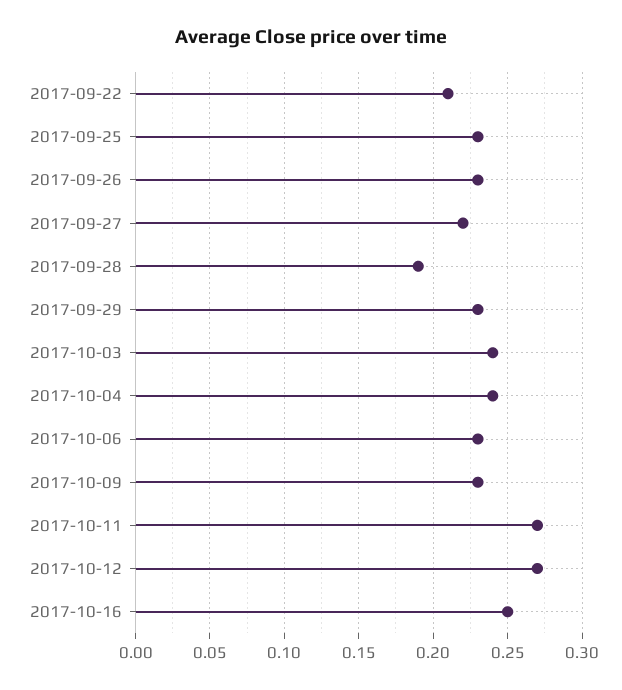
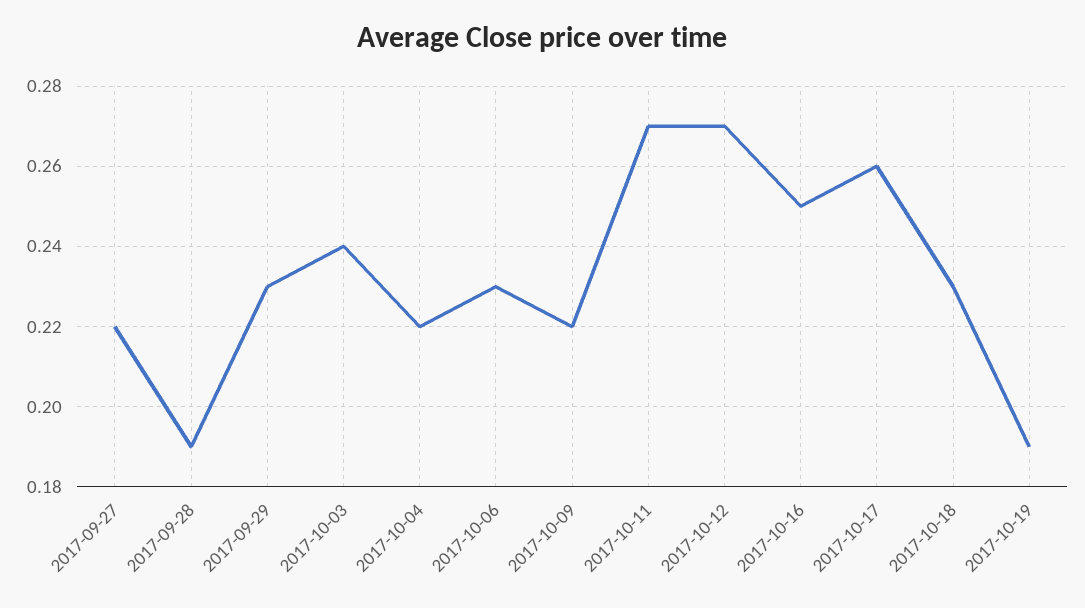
2017-09-22: 0.21 -> none
2017-09-25: 0.23 -> none
2017-09-26: 0.23 -> none
2017-10-04: 0.24 -> 0.22
2017-10-09: 0.23 -> 0.22
2017-10-17: none -> 0.26
2017-10-18: none -> 0.23
2017-10-19: none -> 0.19

